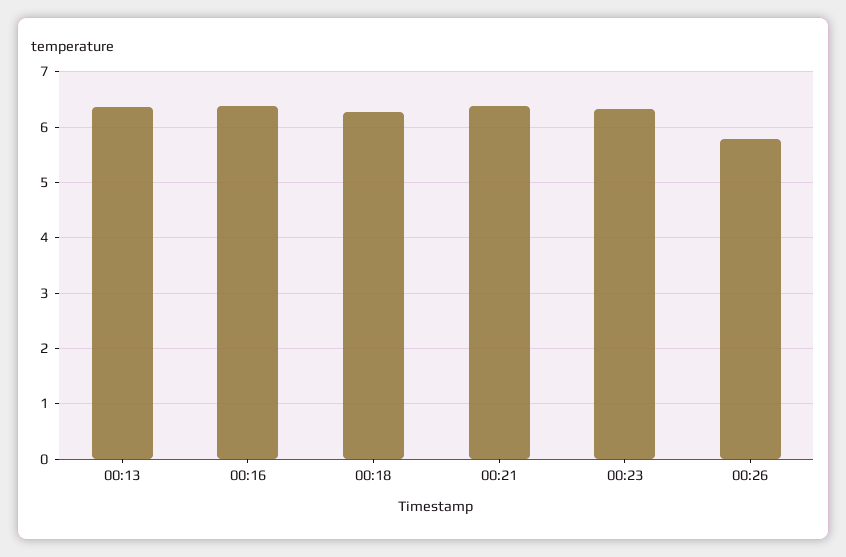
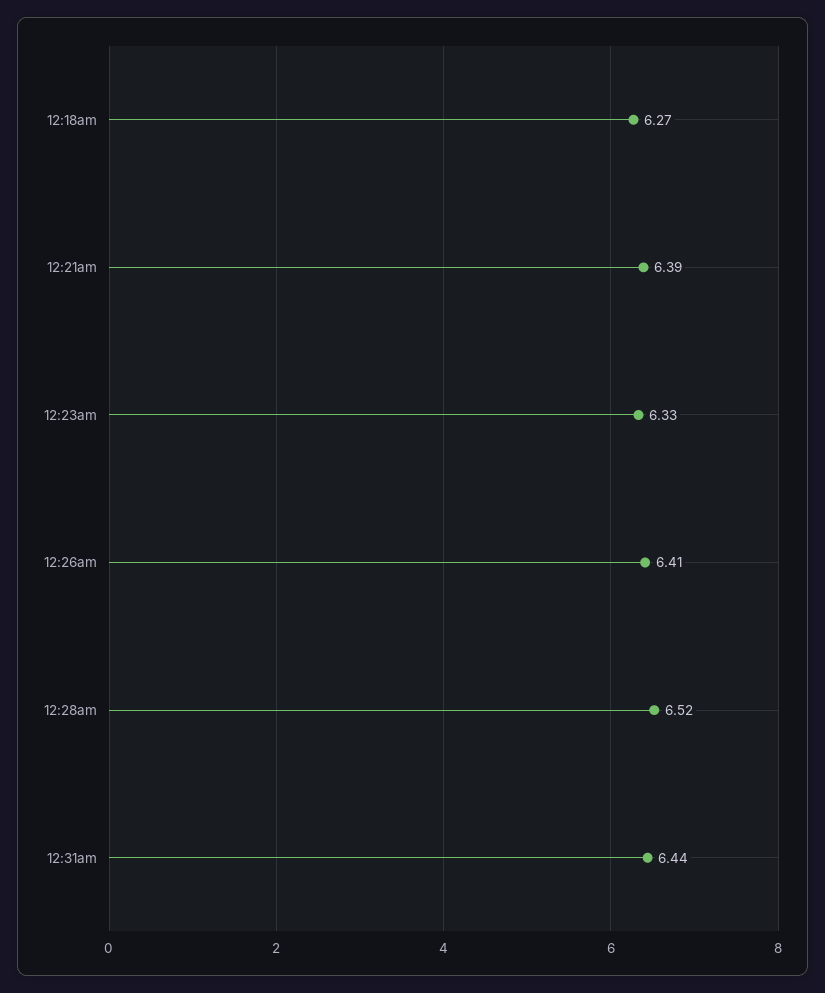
00:13: 6.4 -> none
00:16: 6.4 -> none
00:26: 5.8 -> 6.41
12:28am: none -> 6.52
12:31am: none -> 6.44

